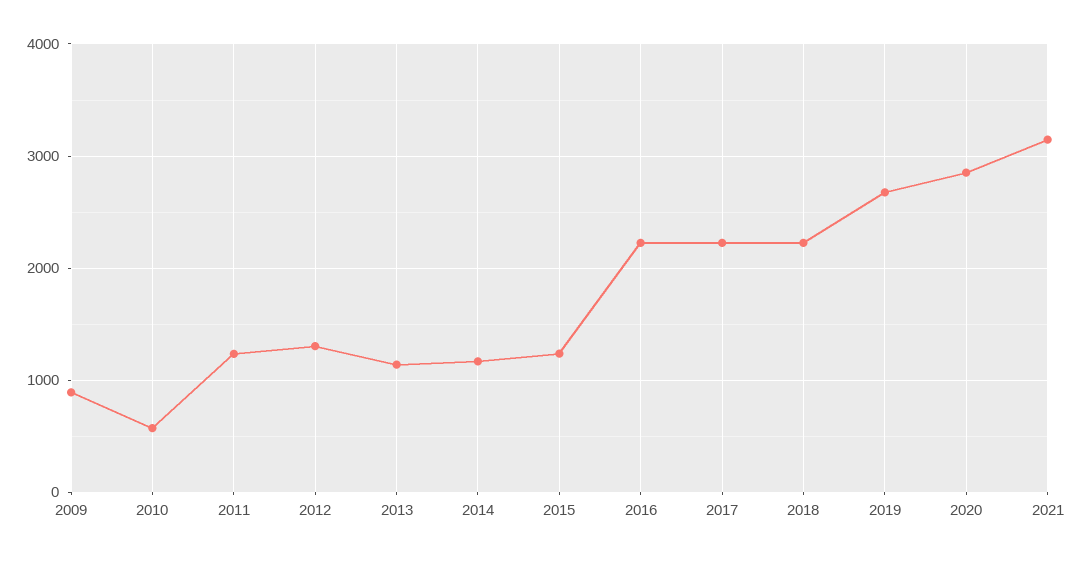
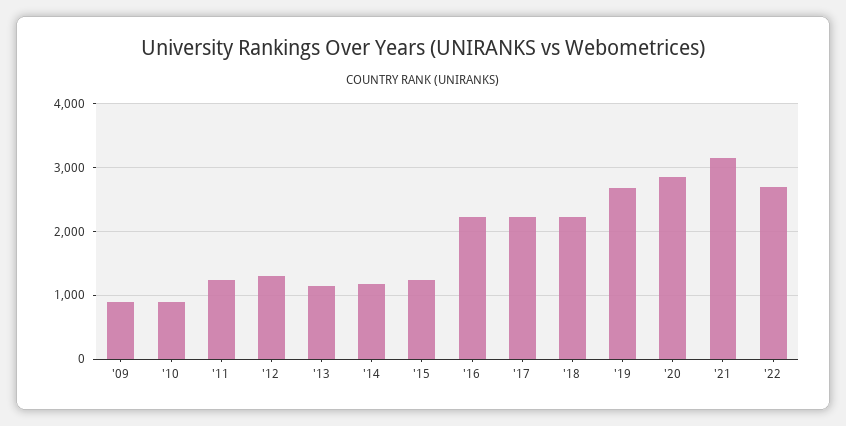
2010: 600 -> 900
'22: none -> 2700

